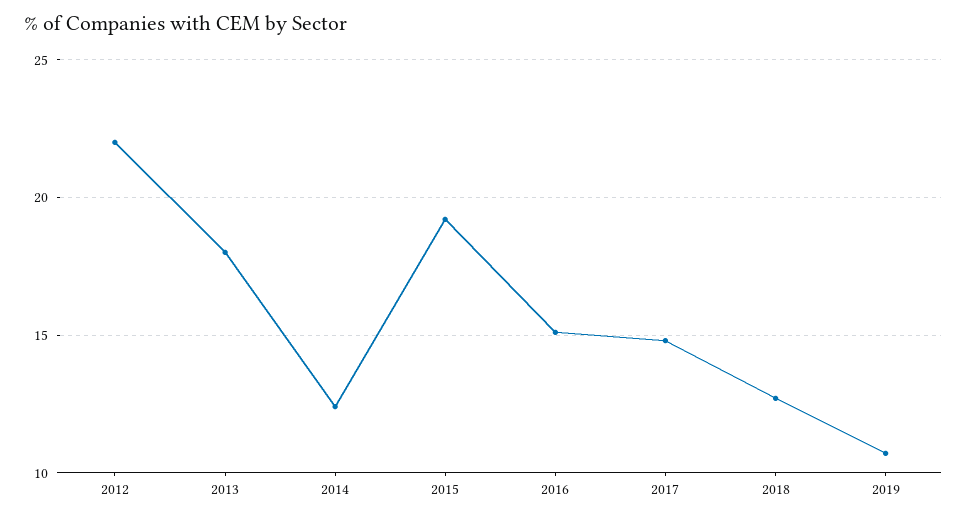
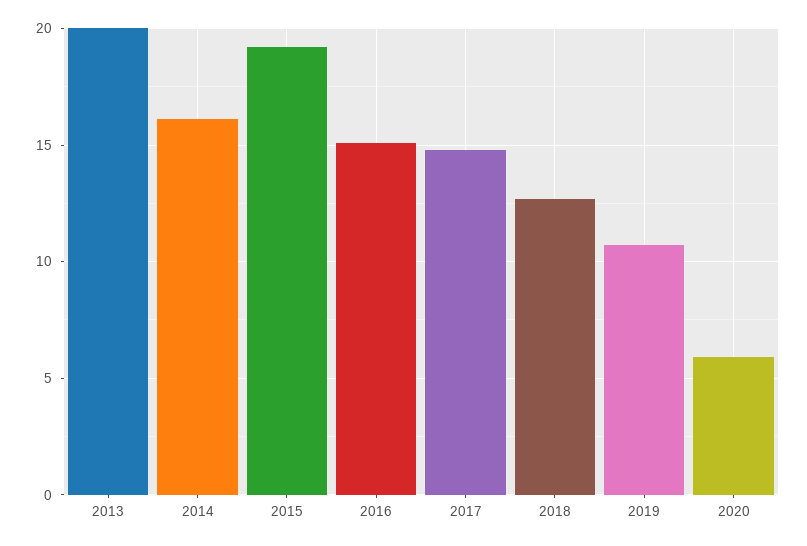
2012: 22 -> none
2013: 18 -> 20
2014: 12.5 -> 16
2020: none -> 6

